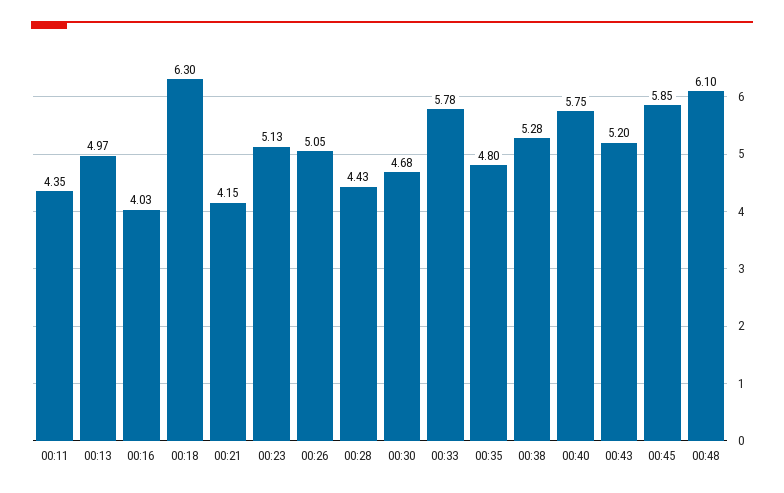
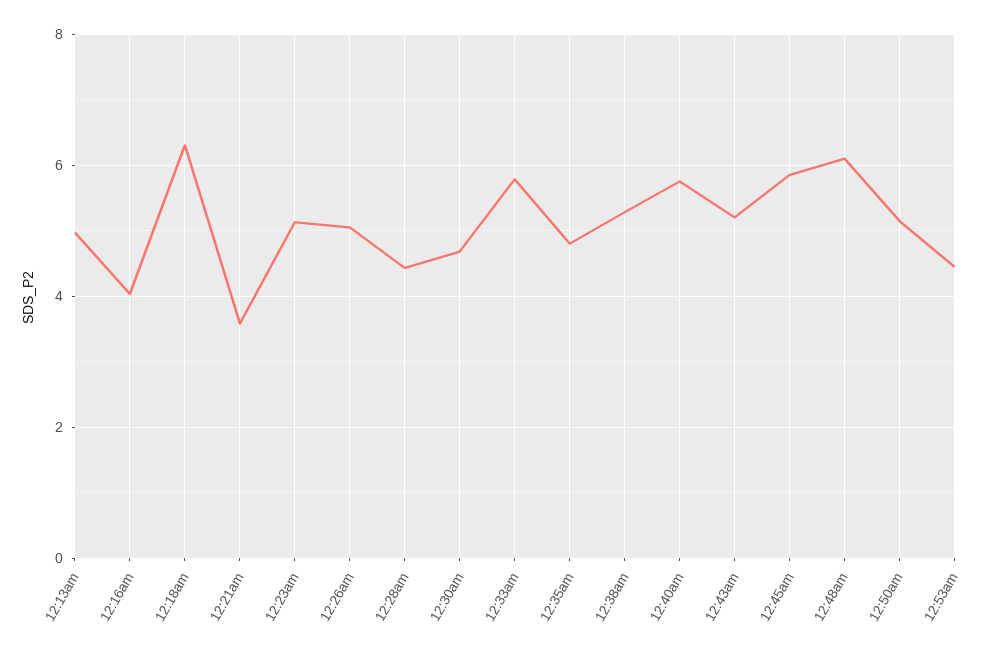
00:11: 4.35 -> none
00:21: 4.15 -> 3.6
12:50am: none -> 5.2
12:53am: none -> 4.4

